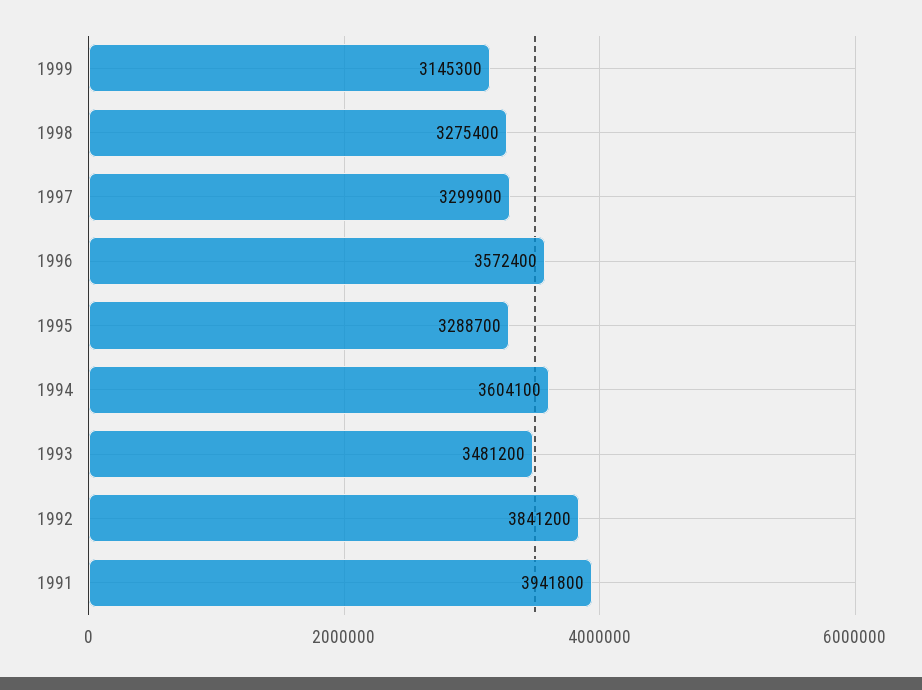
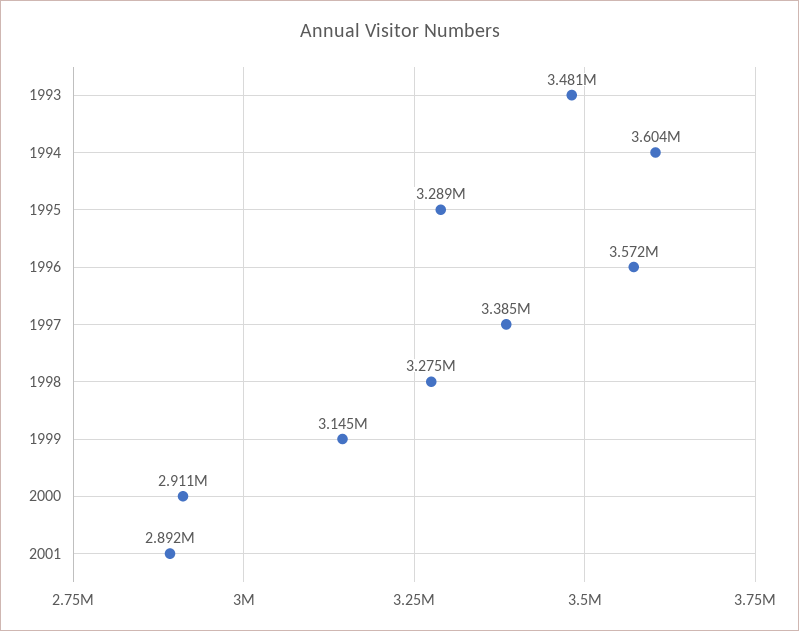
1997: 3299900 -> 3385000
1992: 3841200 -> none
1991: 3941800 -> none
2000: none -> 2911000
2001: none -> 2892000

